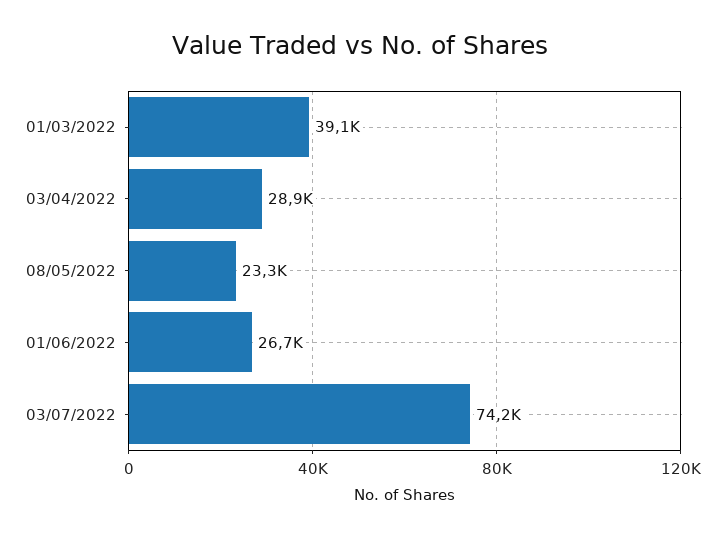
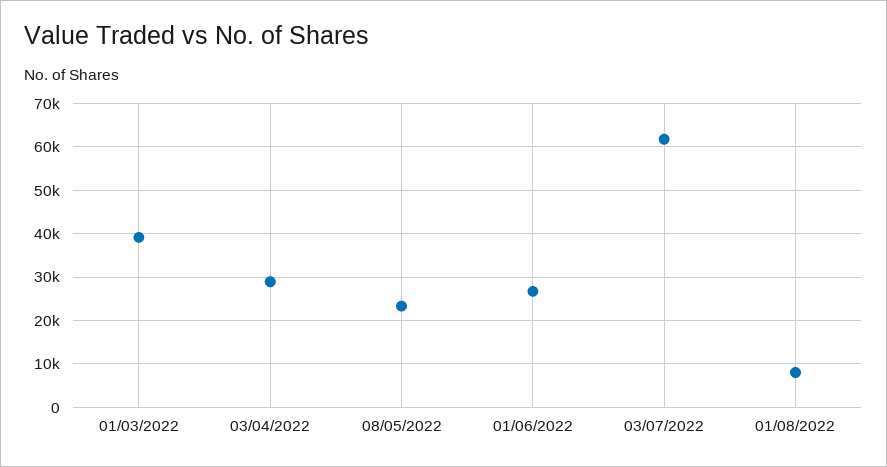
03/07/2022: 74200 -> 62000
01/08/2022: none -> 8000

